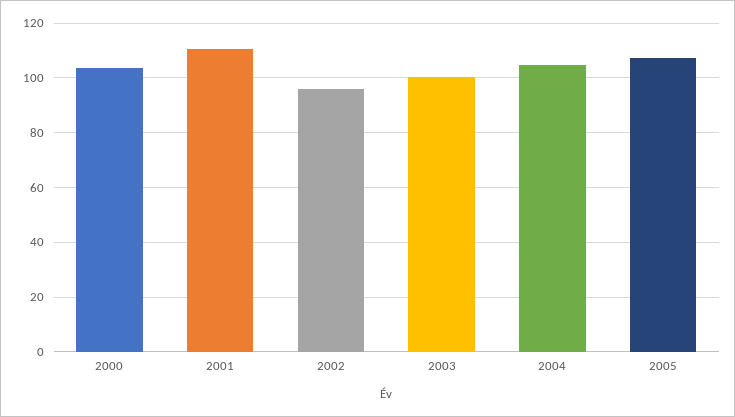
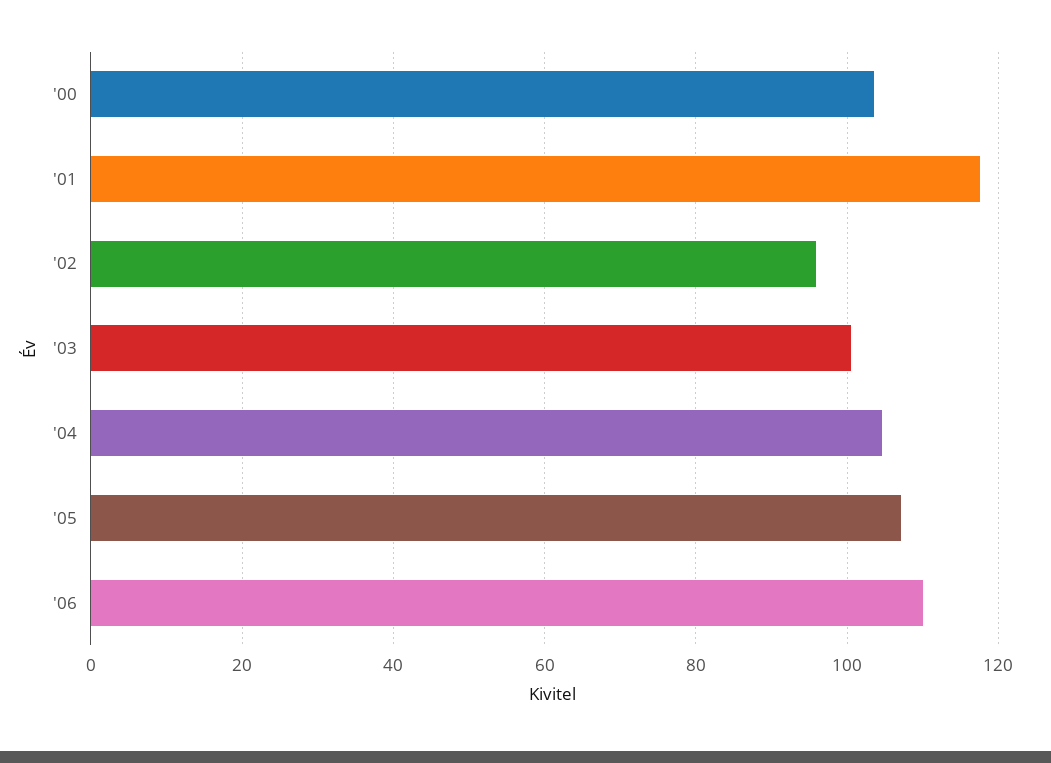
2001: 110 -> 118
'06: none -> 110

